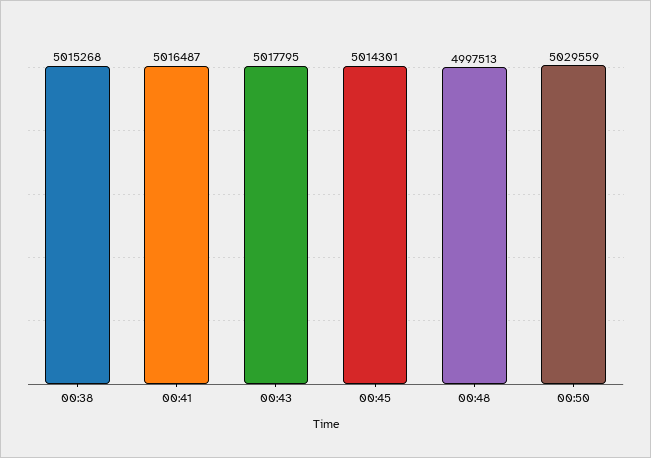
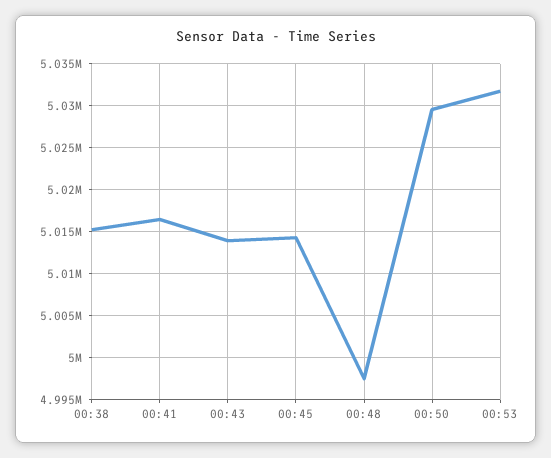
00:43: 5017795 -> 5014000
00:53: none -> 5032000

